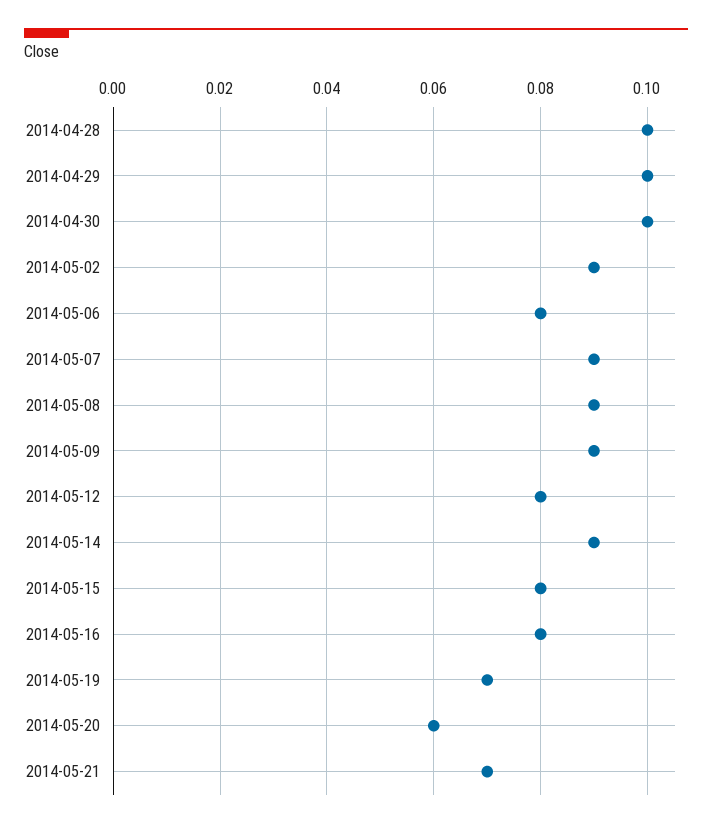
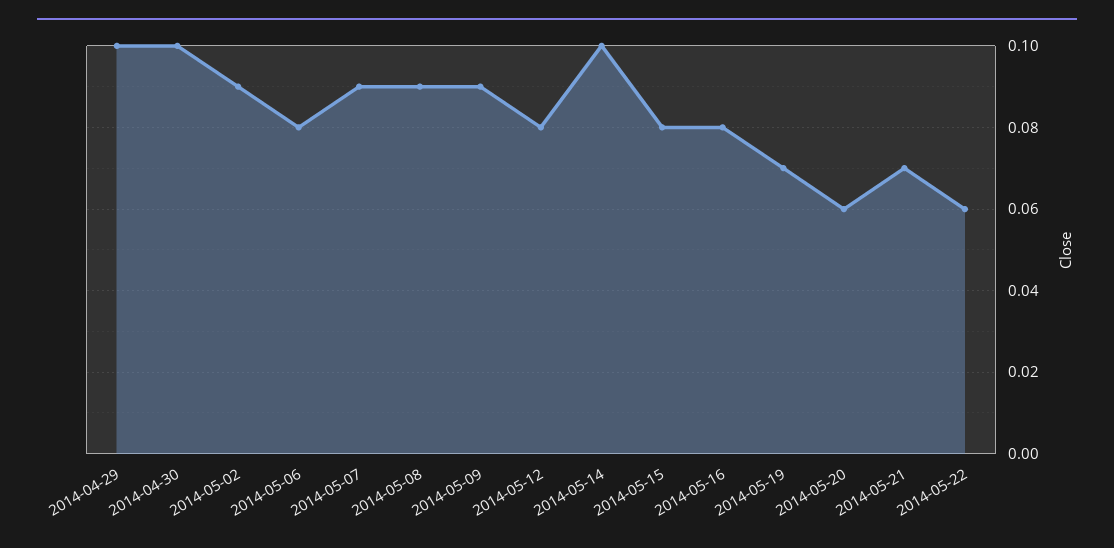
2014-04-28: 0.1 -> none
2014-05-14: 0.09 -> 0.1
2014-05-22: none -> 0.06

